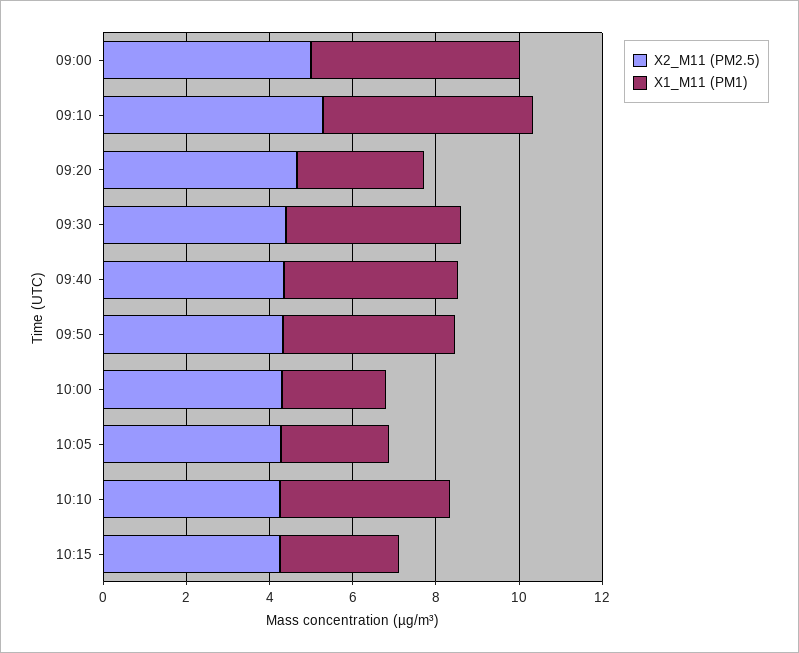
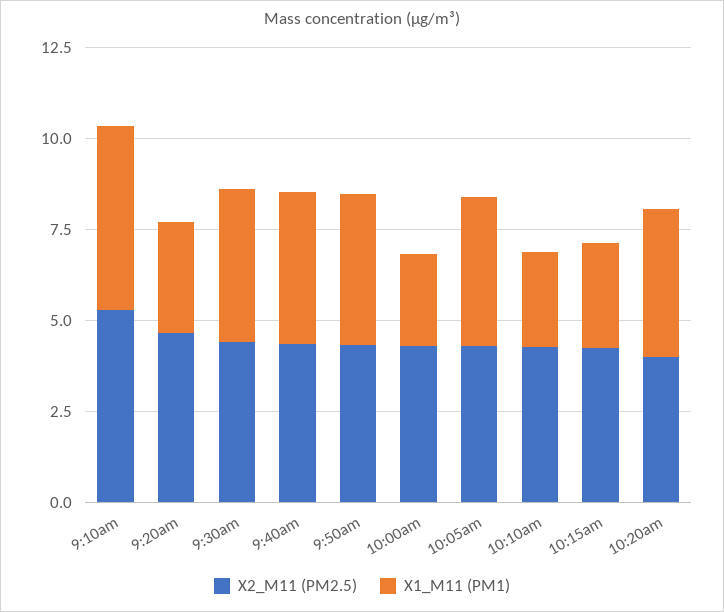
X2_M11 (PM2.5), 09:00: 5 -> none
X1_M11 (PM1), 09:00: 5 -> none
X1_M11 (PM1), 10:05: 2.5 -> 4
X1_M11 (PM1), 10:10: 4 -> 2.5
X2_M11 (PM2.5), 10:20am: none -> 4
X1_M11 (PM1), 10:20am: none -> 4

